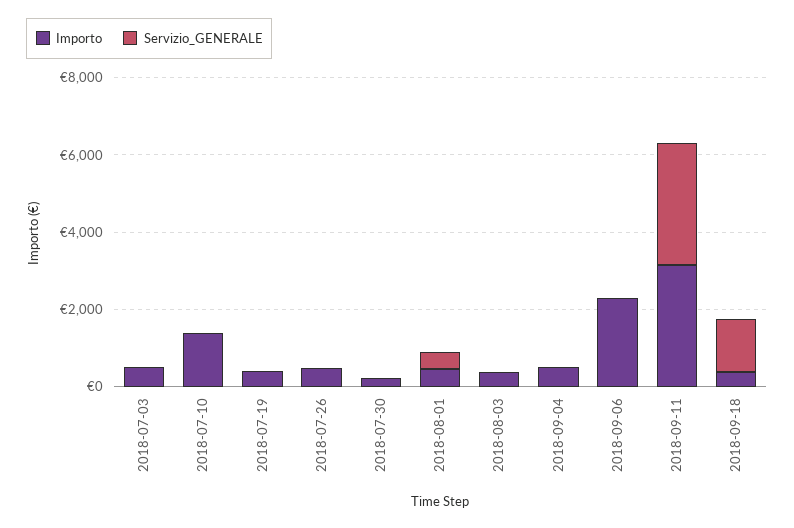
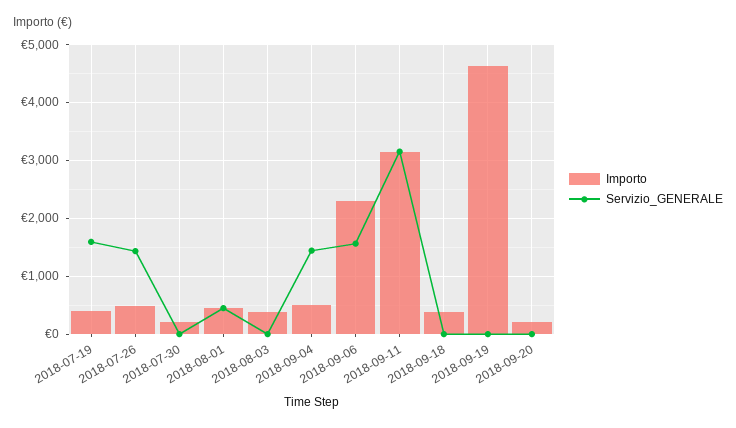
Importo, 2018-07-03: 500 -> none
Servizio_GENERALE, 2018-07-03: 0 -> none
Importo, 2018-07-10: 1500 -> none
Servizio_GENERALE, 2018-07-10: 0 -> none
Servizio_GENERALE, 2018-07-19: 0 -> 1600
Servizio_GENERALE, 2018-07-26: 0 -> 1400
Servizio_GENERALE, 2018-09-04: 0 -> 1400
Servizio_GENERALE, 2018-09-06: 0 -> 1600
Servizio_GENERALE, 2018-09-18: 1500 -> 0
Importo, 2018-09-19: none -> 4600
Servizio_GENERALE, 2018-09-19: none -> 0
Importo, 2018-09-20: none -> 200
Servizio_GENERALE, 2018-09-20: none -> 0

